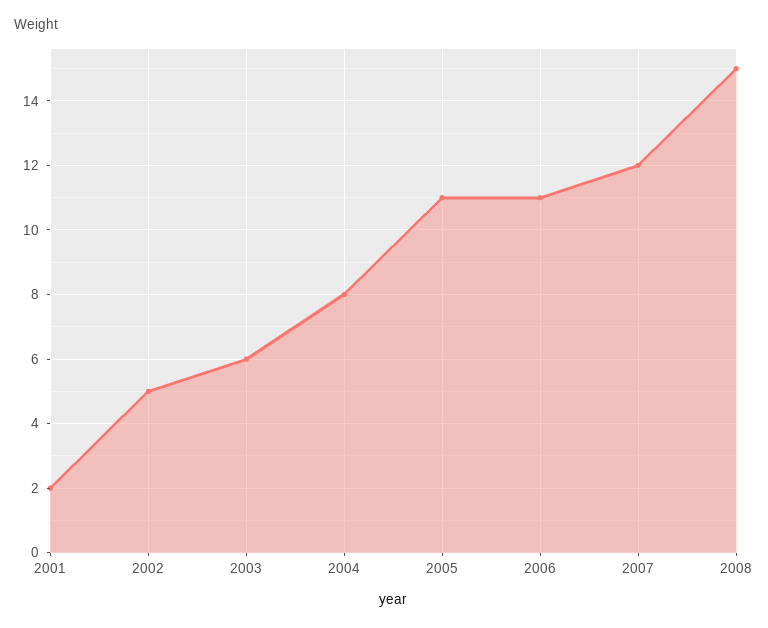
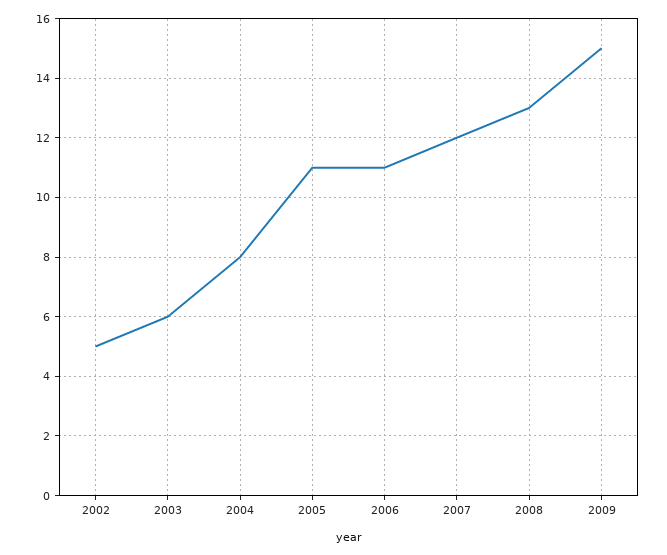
2001: 2 -> none
2008: 15 -> 13
2009: none -> 15

